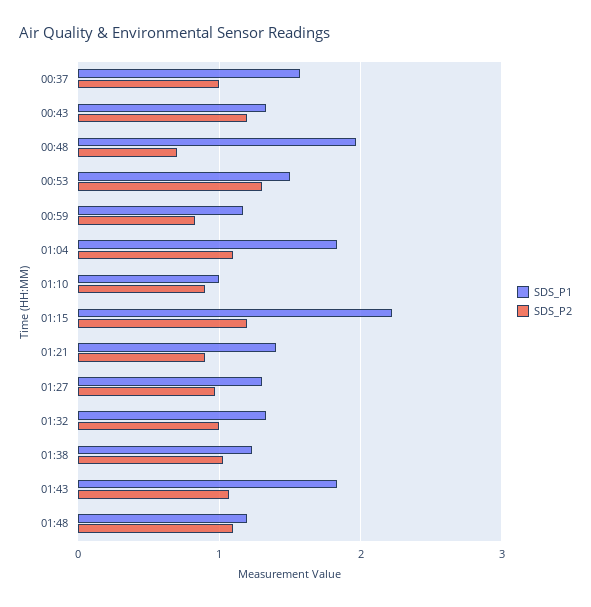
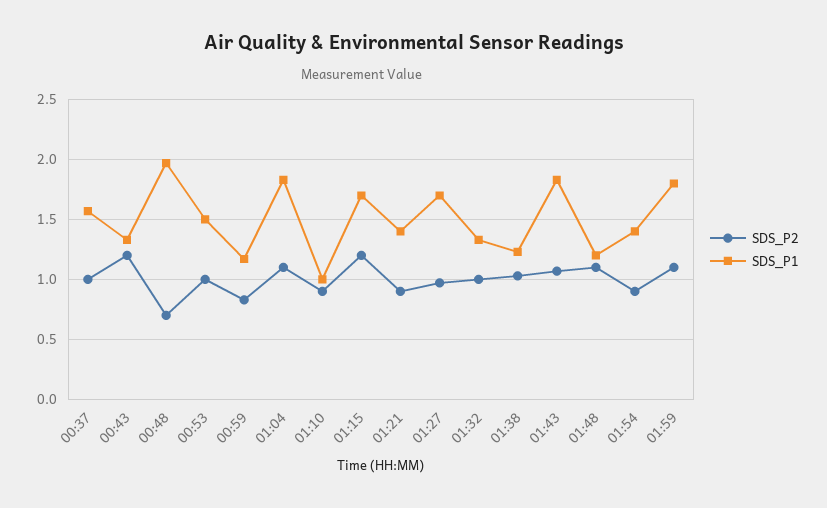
SDS_P2, 00:53: 1.3 -> 1
SDS_P1, 01:15: 2.2 -> 1.7
SDS_P1, 01:27: 1.3 -> 1.7
SDS_P2, 01:54: none -> 0.9
SDS_P1, 01:54: none -> 1.4
SDS_P2, 01:59: none -> 1.1
SDS_P1, 01:59: none -> 1.8

